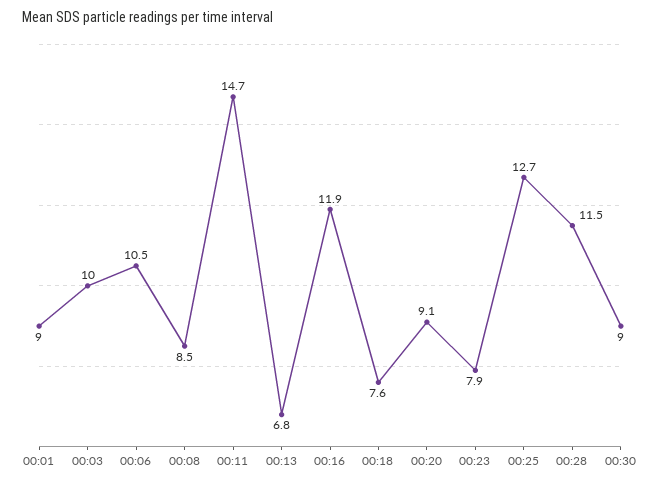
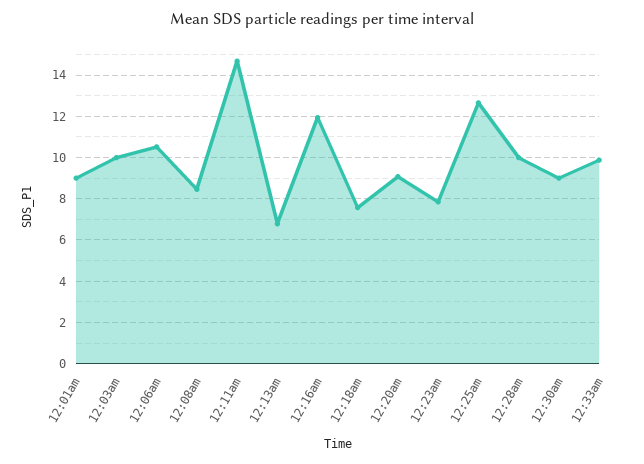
00:28: 11.5 -> 10
12:33am: none -> 10

